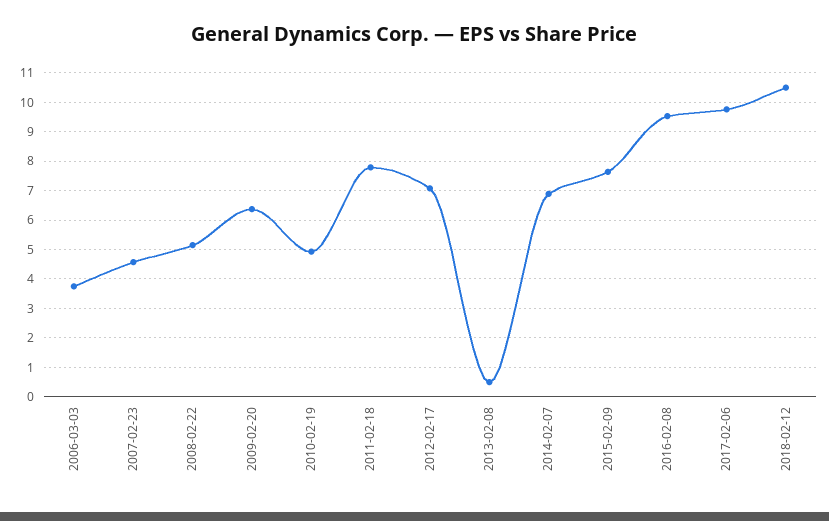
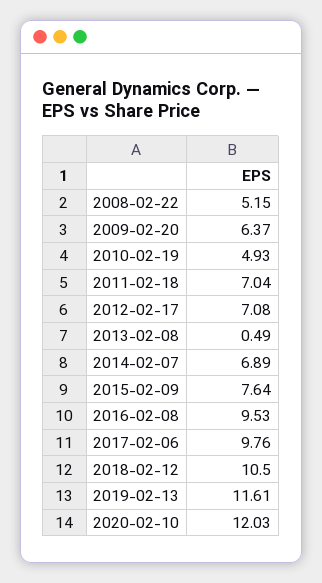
2006-03-03: 3.75 -> none
2007-02-23: 4.5 -> none
2011-02-18: 7.75 -> 7.04
2019-02-13: none -> 11.61
2020-02-10: none -> 12.03

